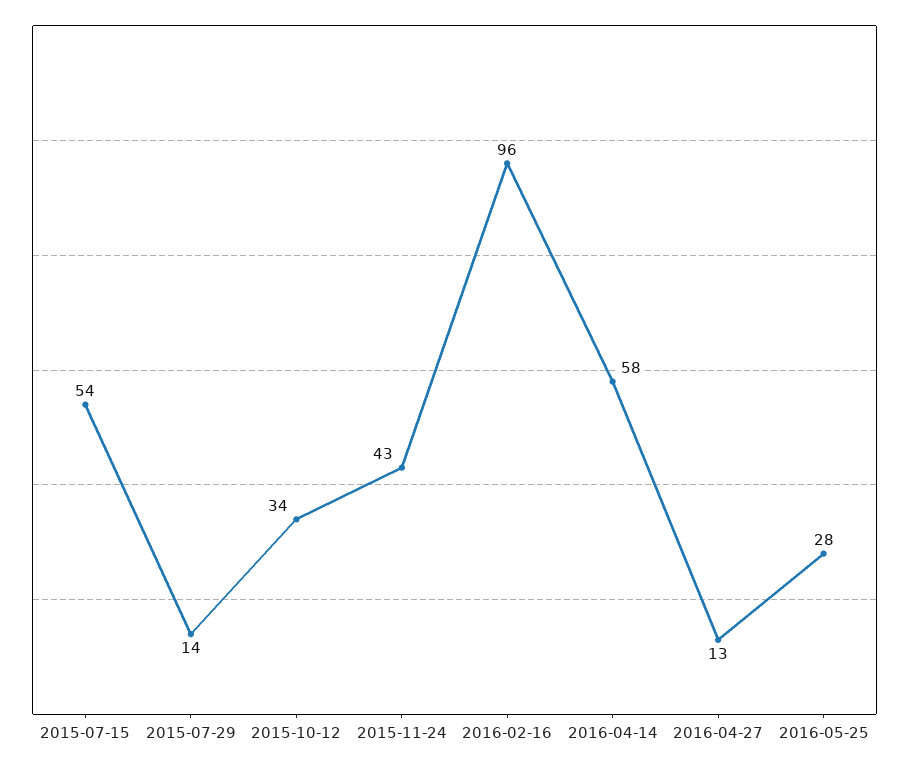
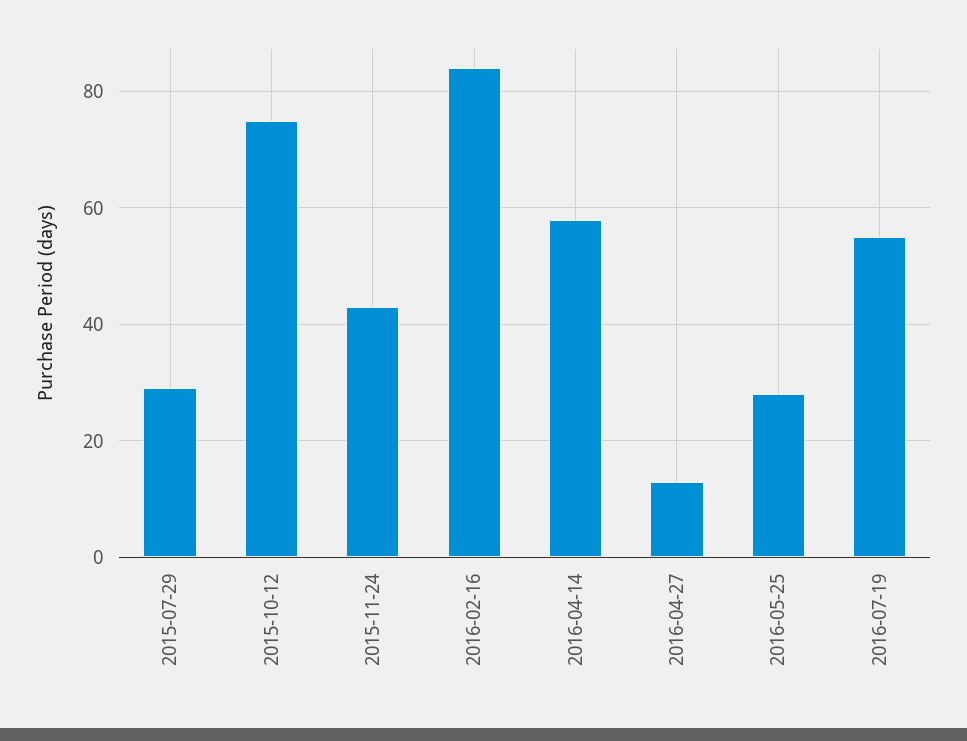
2015-07-15: 54 -> none
2015-07-29: 14 -> 30
2015-10-12: 34 -> 75
2016-02-16: 96 -> 85
2016-07-19: none -> 55

